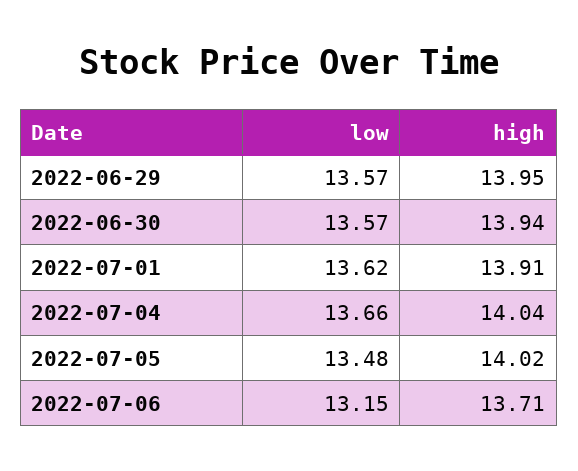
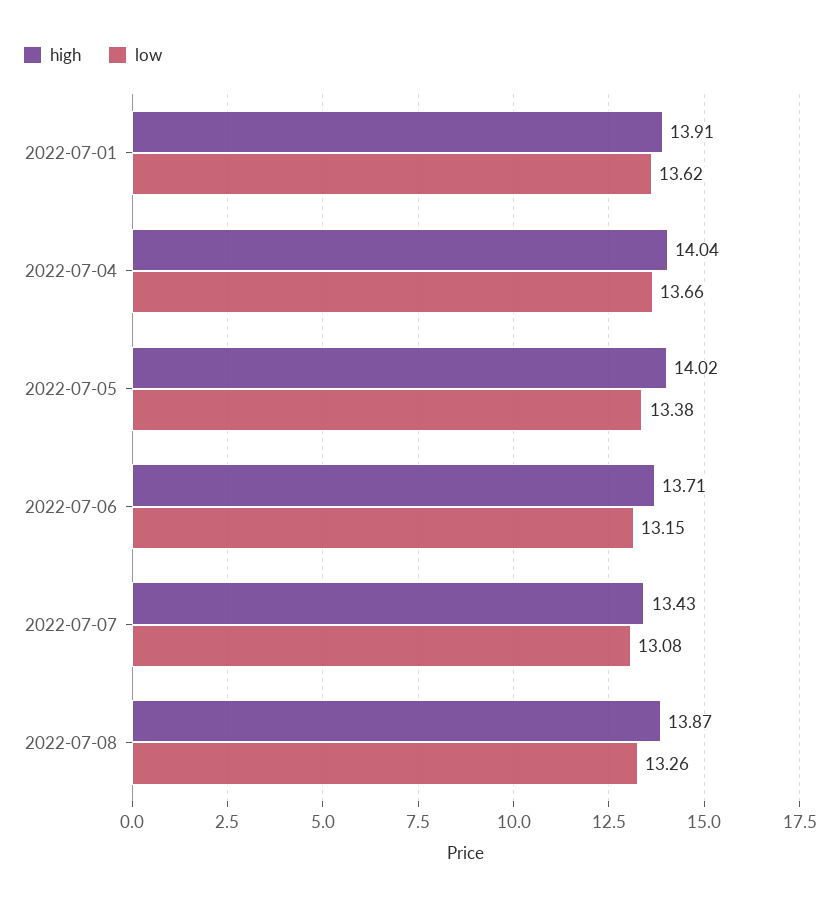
low, 2022-06-29: 13.57 -> none
high, 2022-06-29: 13.95 -> none
low, 2022-06-30: 13.57 -> none
high, 2022-06-30: 13.94 -> none
low, 2022-07-05: 13.48 -> 13.38
high, 2022-07-07: none -> 13.43
low, 2022-07-07: none -> 13.08
high, 2022-07-08: none -> 13.87
low, 2022-07-08: none -> 13.26

